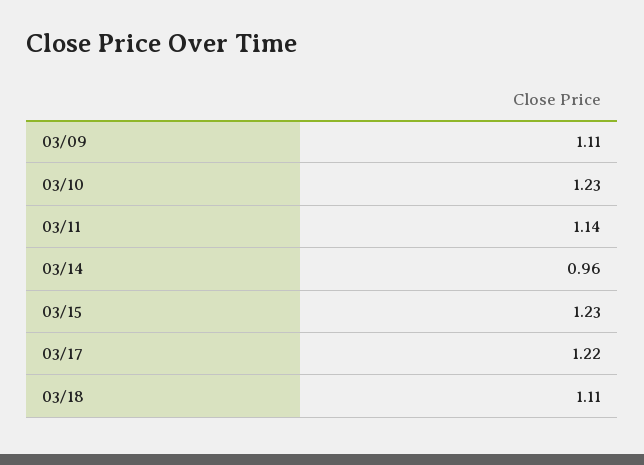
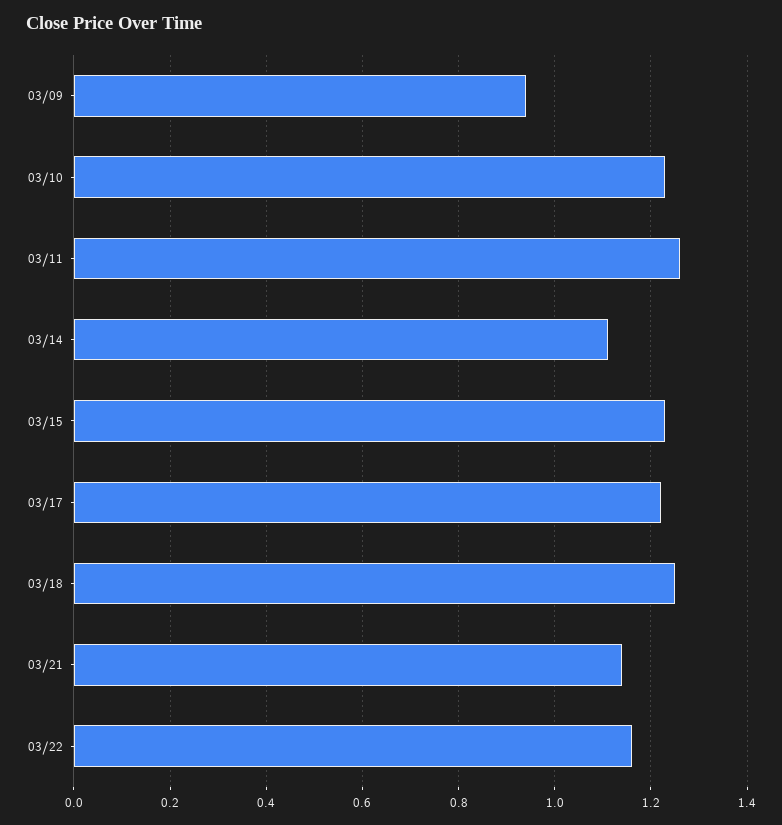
03/09: 1.11 -> 0.95
03/11: 1.14 -> 1.25
03/14: 0.96 -> 1.1
03/18: 1.11 -> 1.25
03/21: none -> 1.15
03/22: none -> 1.15

